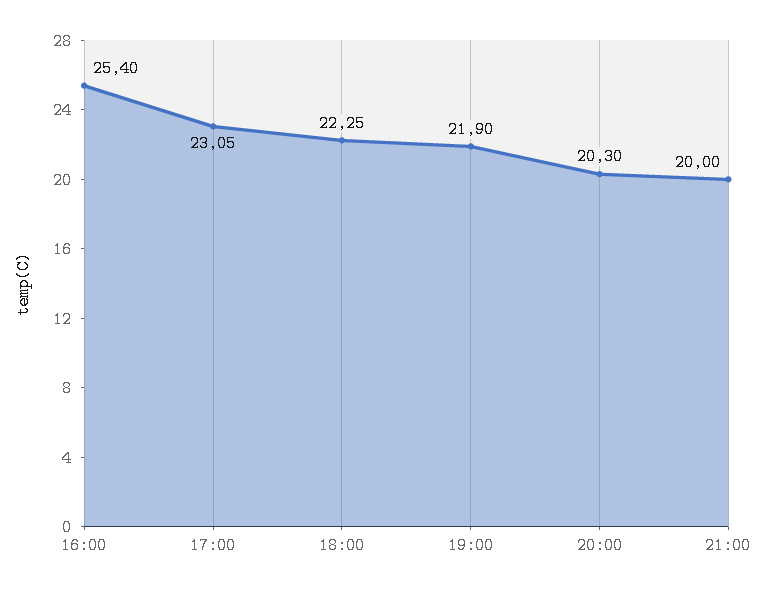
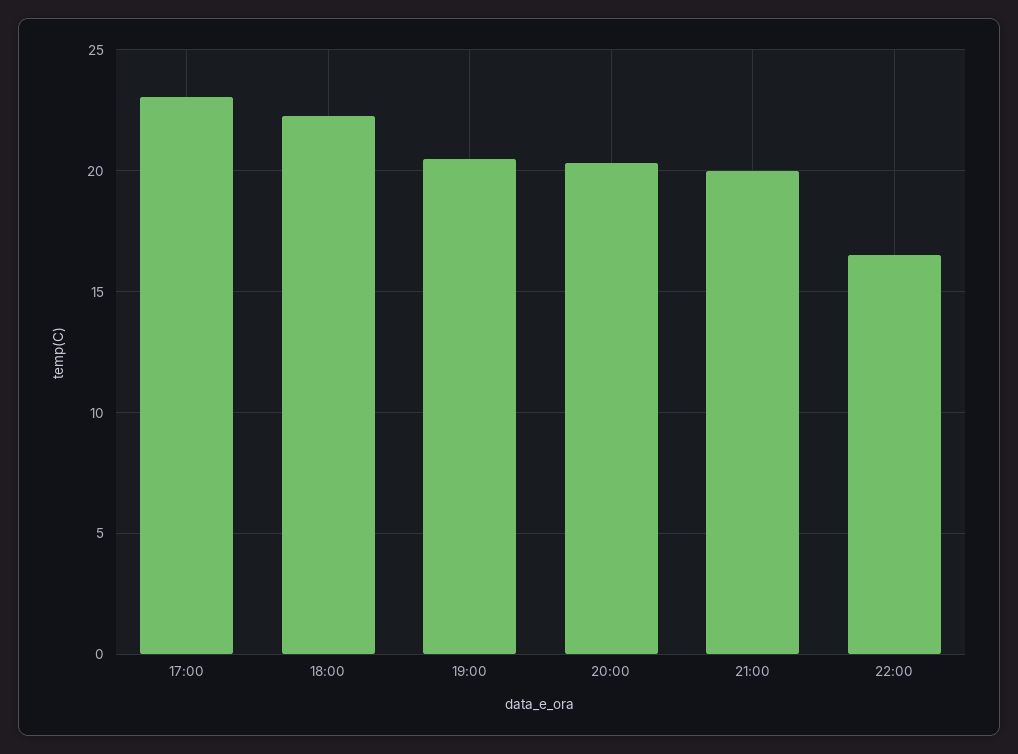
16:00: 25.4 -> none
19:00: 21.9 -> 20.5
22:00: none -> 16.5

